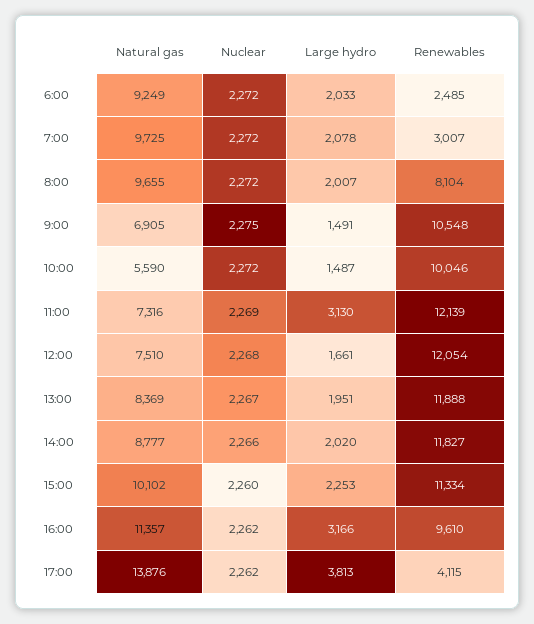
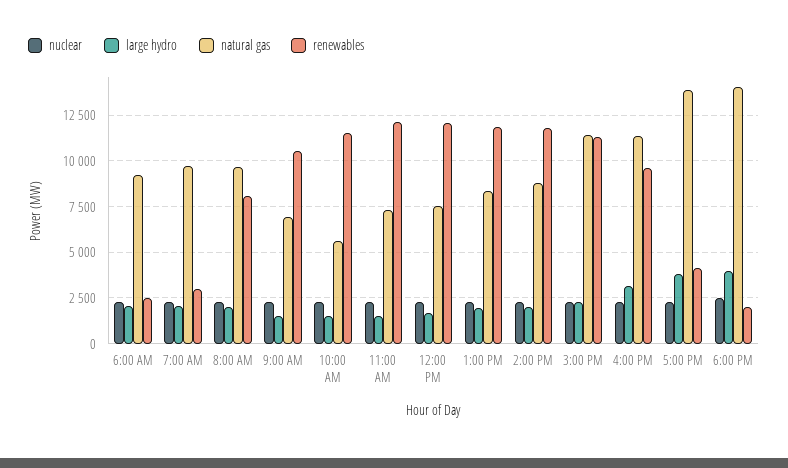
Renewables, 10:00: 10046 -> 11500
Large hydro, 11:00: 3130 -> 1500
Natural gas, 15:00: 10102 -> 11500
Nuclear, 6:00 PM: none -> 2500
Large hydro, 6:00 PM: none -> 4000
Natural gas, 6:00 PM: none -> 14000
Renewables, 6:00 PM: none -> 2000

